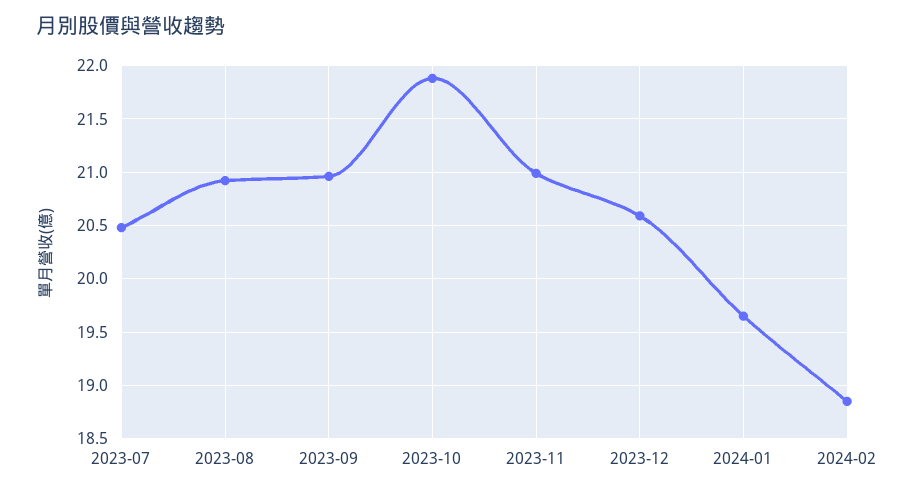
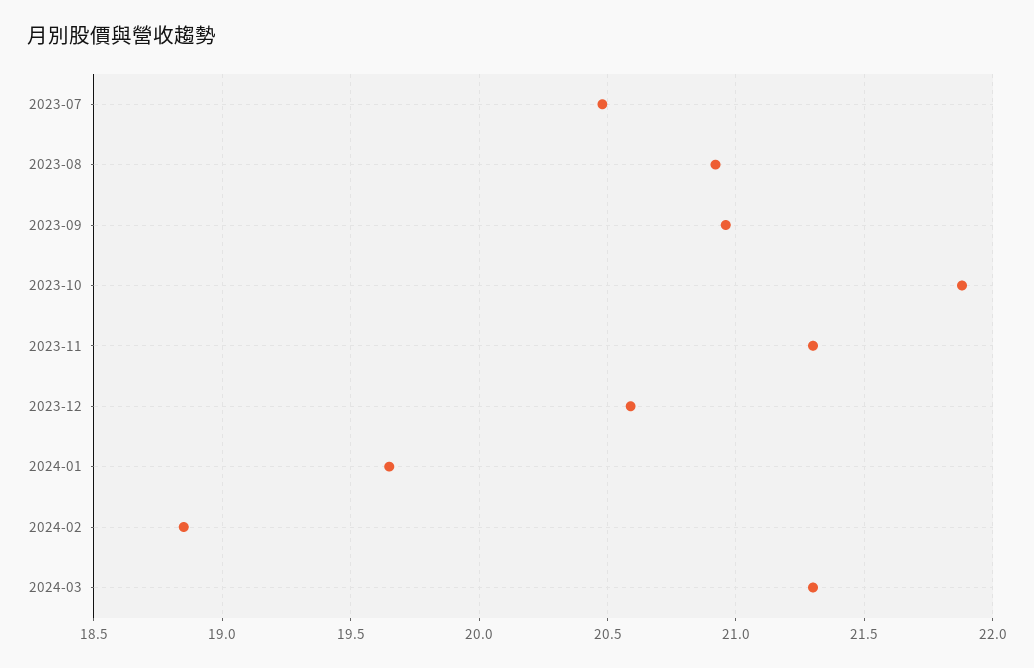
2023-11: 21 -> 21.3
2024-03: none -> 21.3

